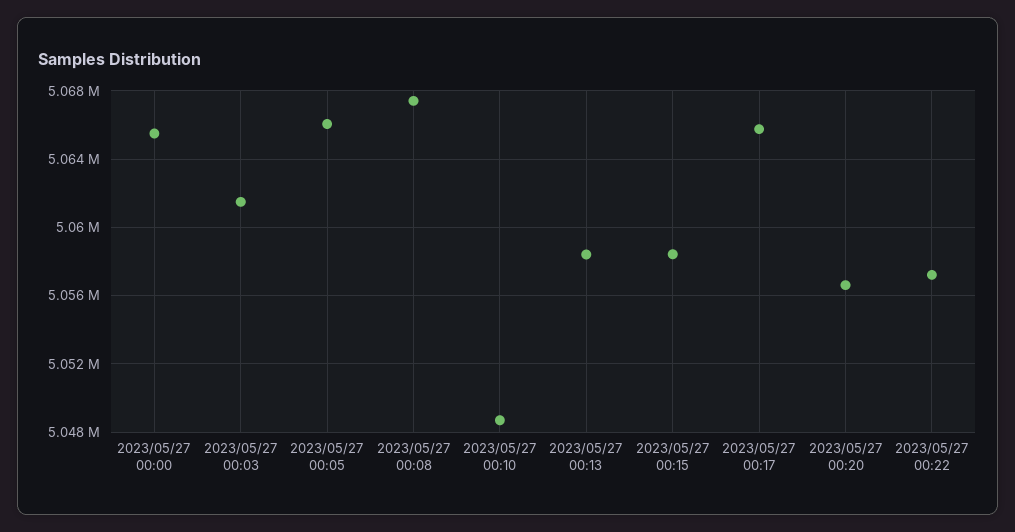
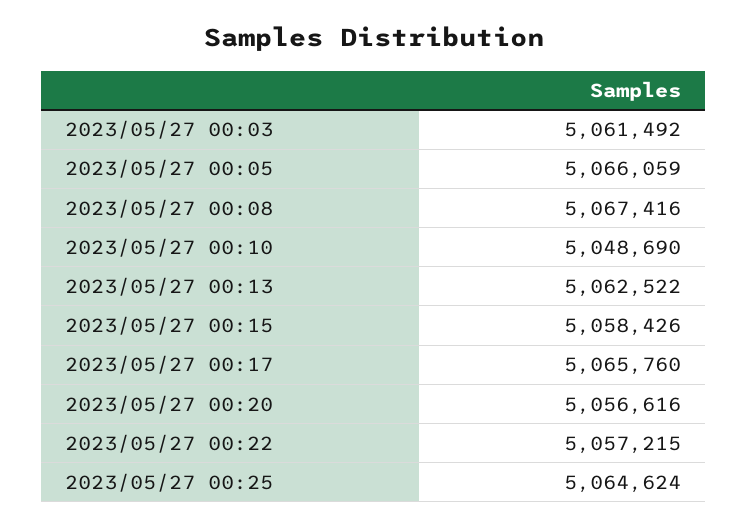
2023/05/27 00:00: 5065500 -> none
2023/05/27 00:13: 5058500 -> 5062522
2023/05/27 00:25: none -> 5064624

